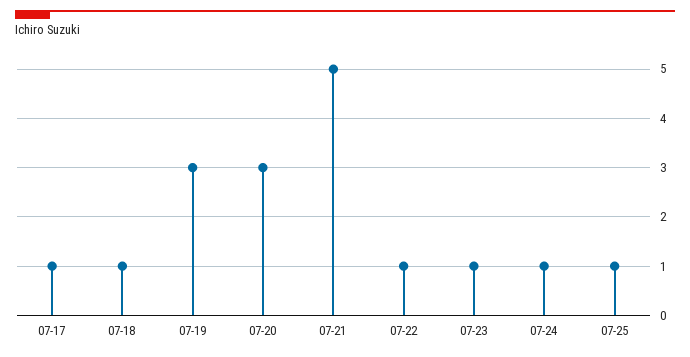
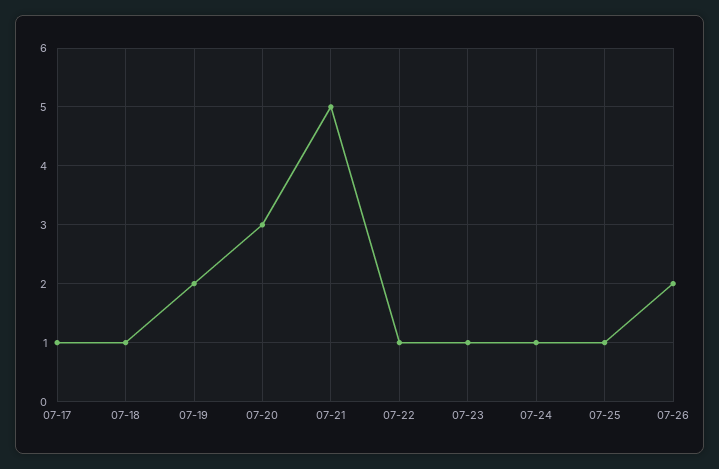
07-19: 3 -> 2
07-26: none -> 2

